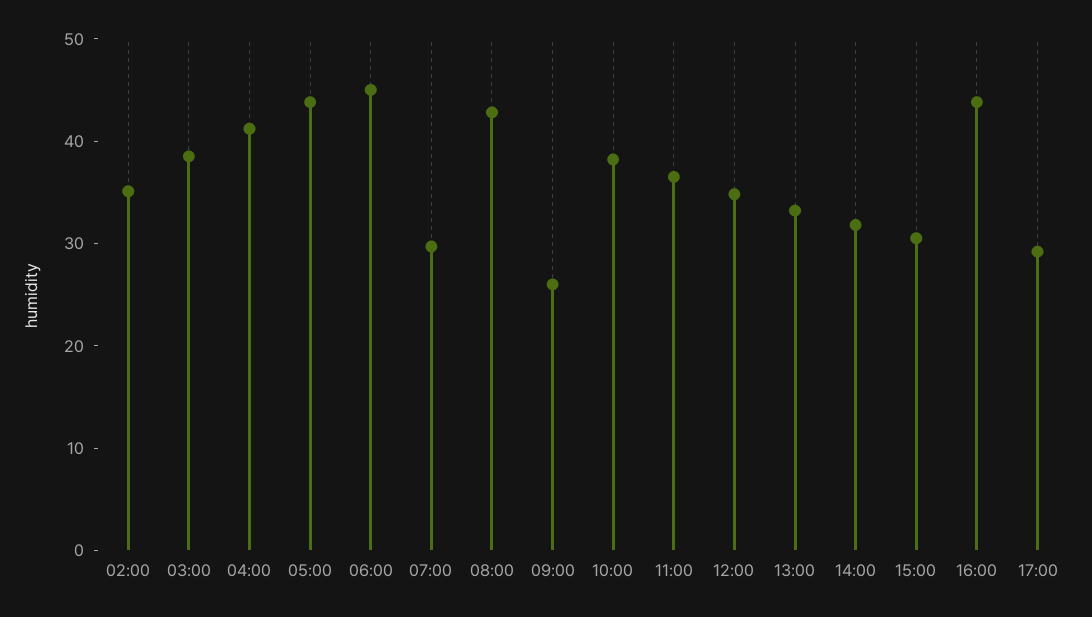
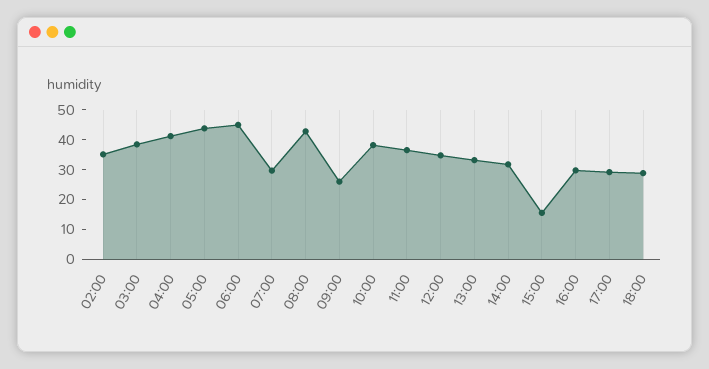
15:00: 30 -> 15
16:00: 44 -> 30
18:00: none -> 30

